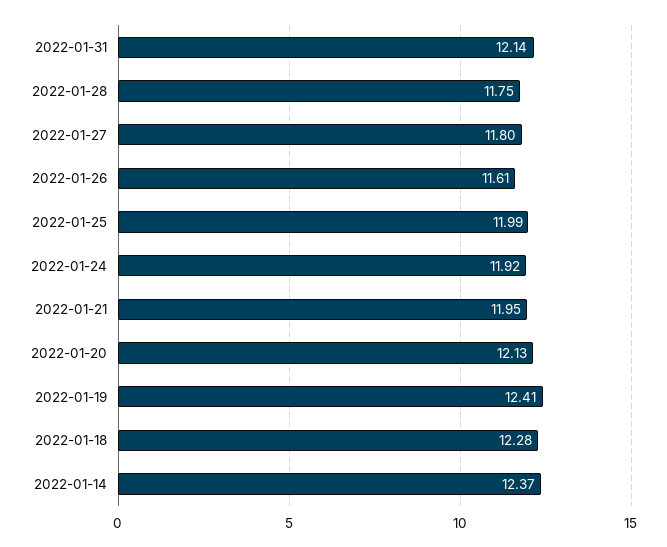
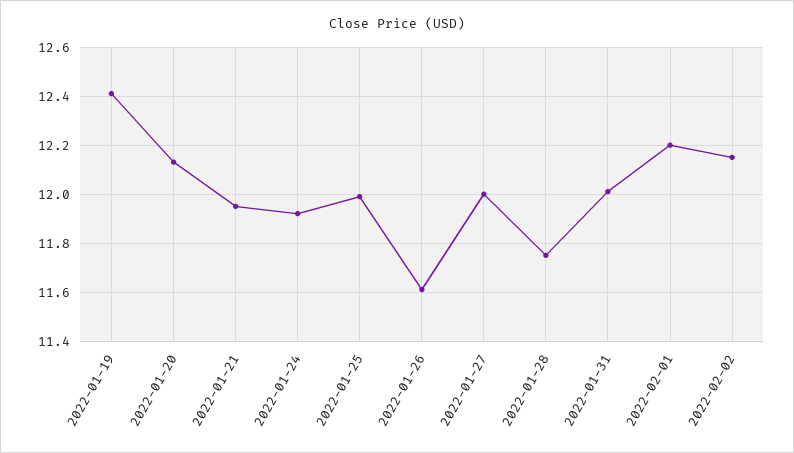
2022-01-31: 12.14 -> 12
2022-01-27: 11.8 -> 12
2022-01-18: 12.28 -> none
2022-01-14: 12.37 -> none
2022-02-01: none -> 12.2
2022-02-02: none -> 12.15

